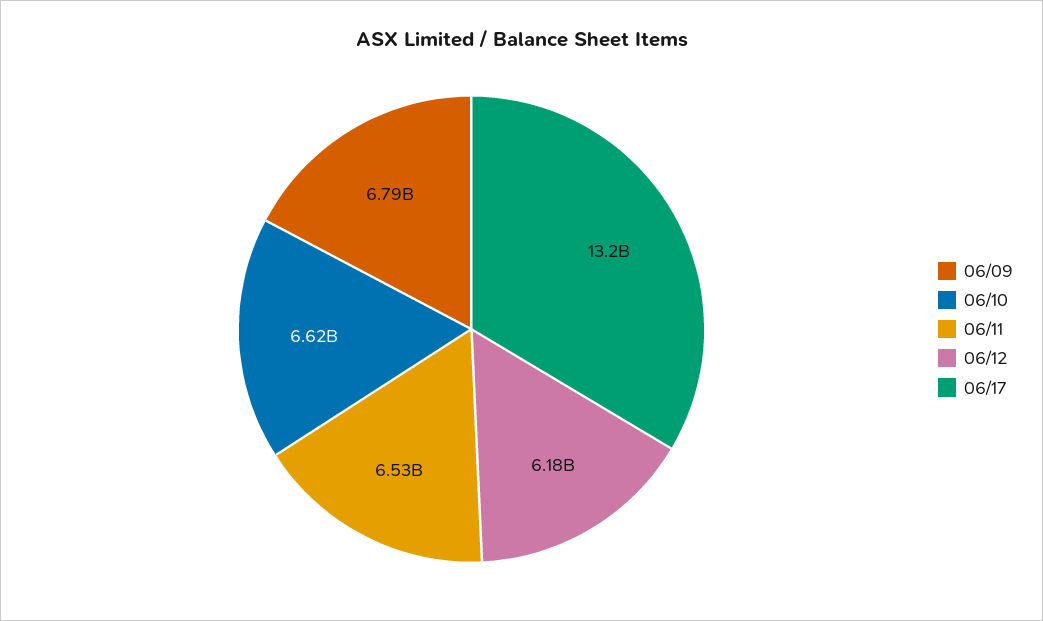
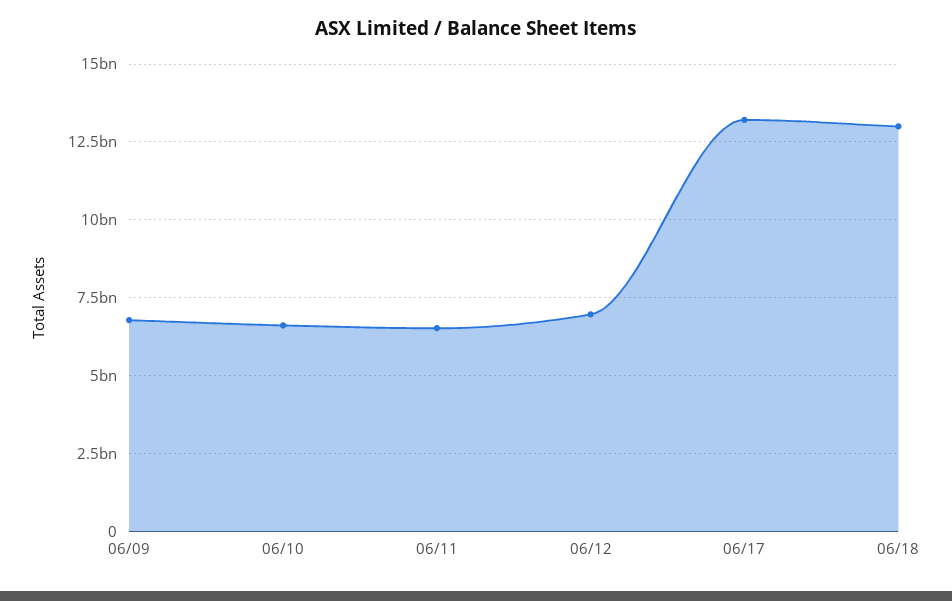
06/12: 6180000000 -> 7000000000
06/18: none -> 13000000000

